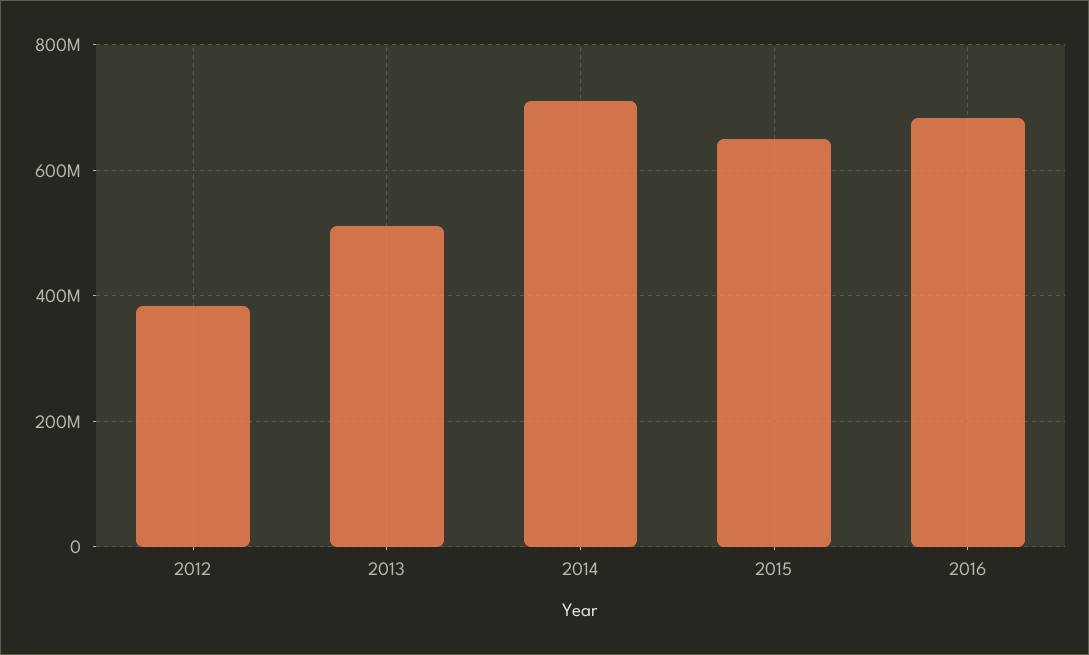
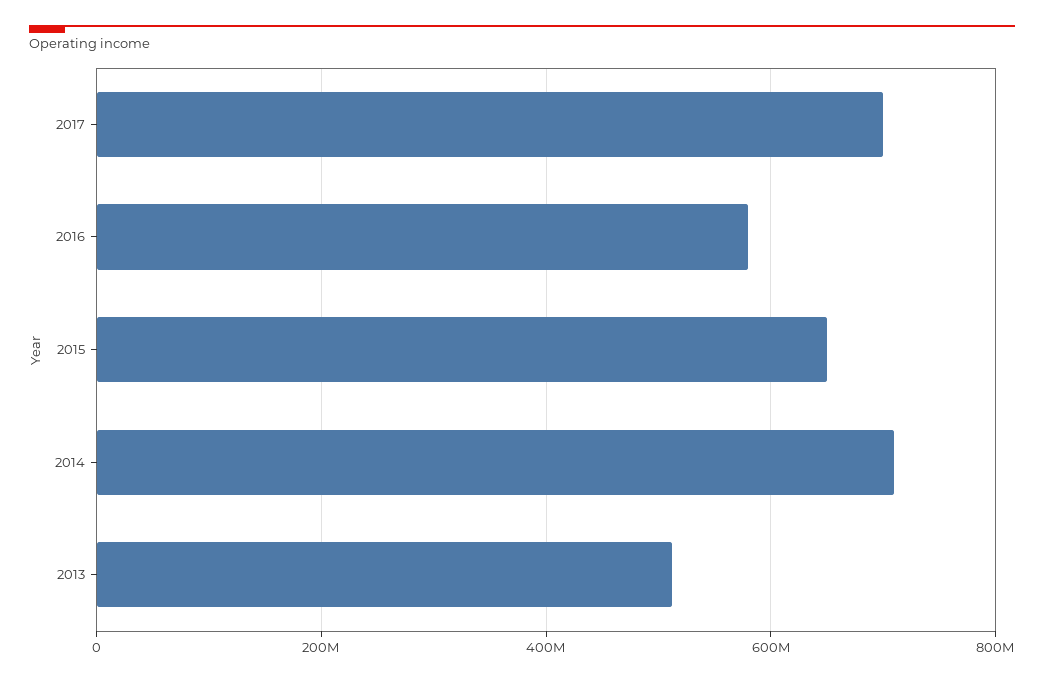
2012: 380000000 -> none
2016: 680000000 -> 580000000
2017: none -> 700000000

